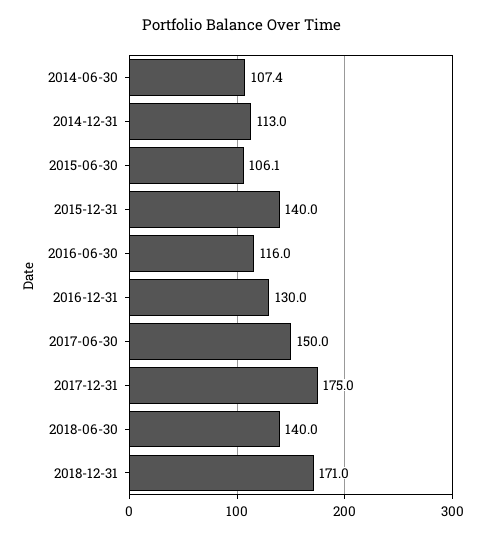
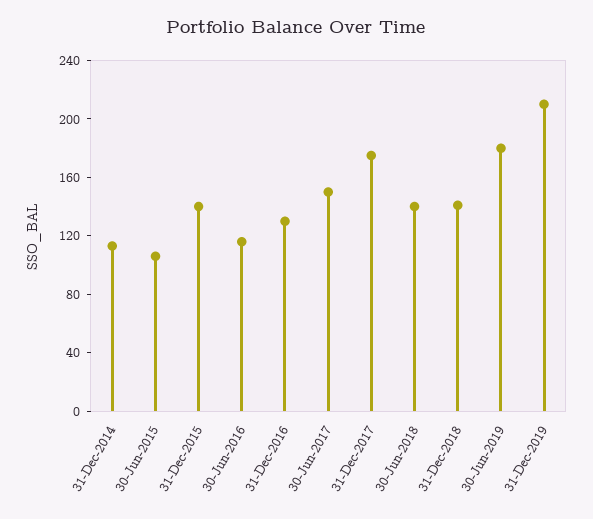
2014-06-30: 107.4 -> none
2018-12-31: 171 -> 140
30-Jun-2019: none -> 180
31-Dec-2019: none -> 210

